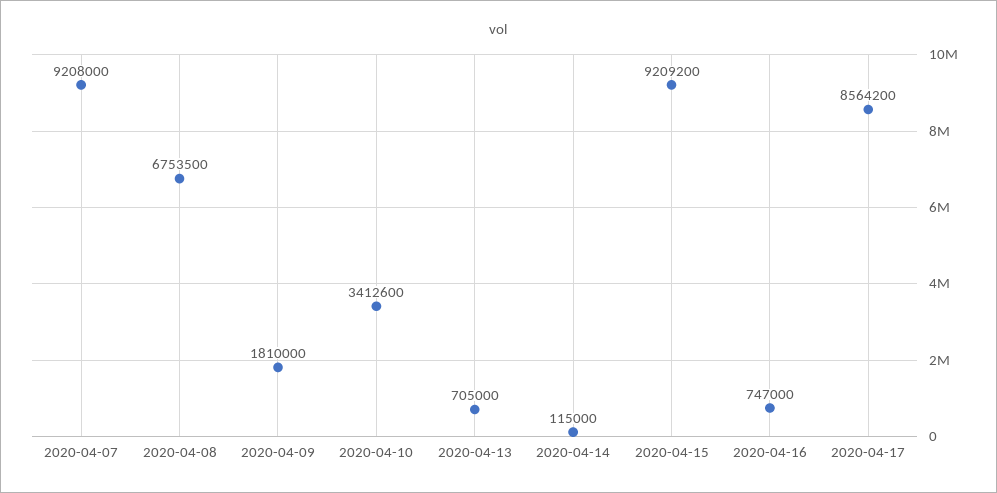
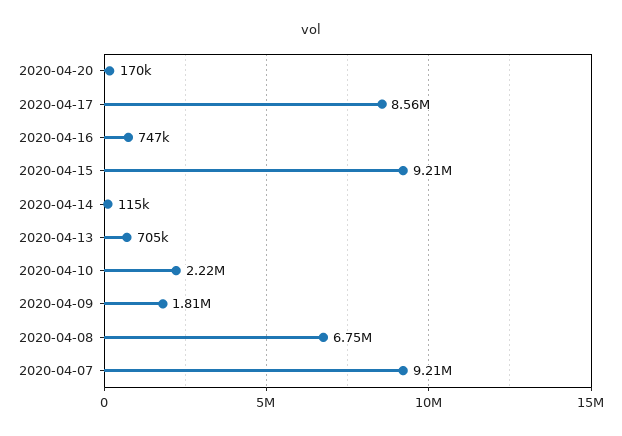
2020-04-10: 3412600 -> 2220000
2020-04-20: none -> 170000

